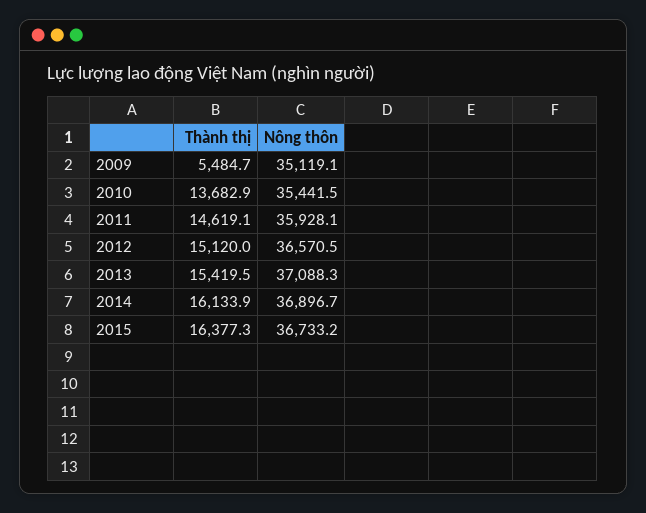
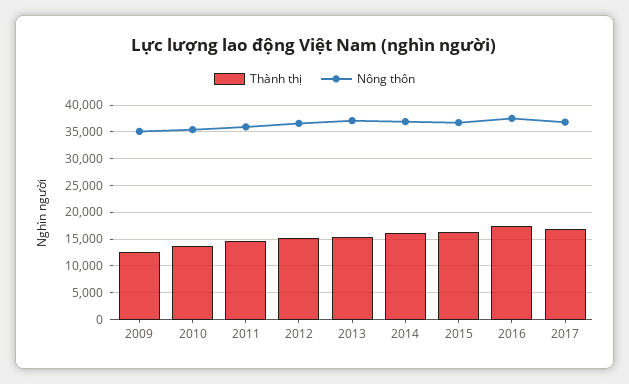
Thành thị, 2009: 5484.7 -> 12500
Thành thị, 2016: none -> 17500
Nông thôn, 2016: none -> 37500
Thành thị, 2017: none -> 17500
Nông thôn, 2017: none -> 37500

